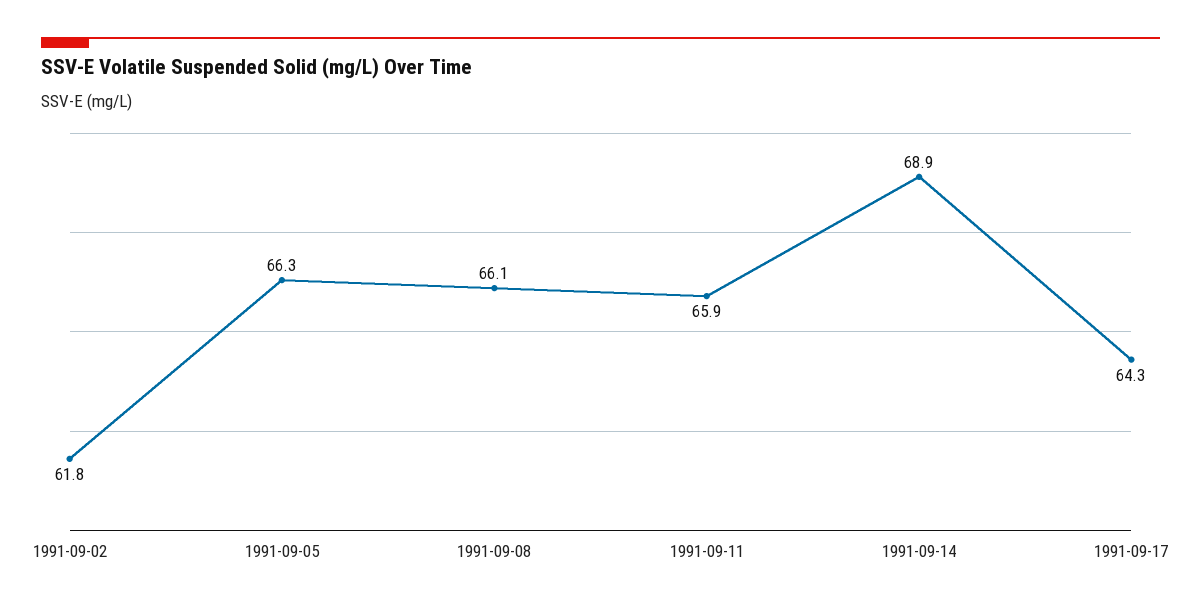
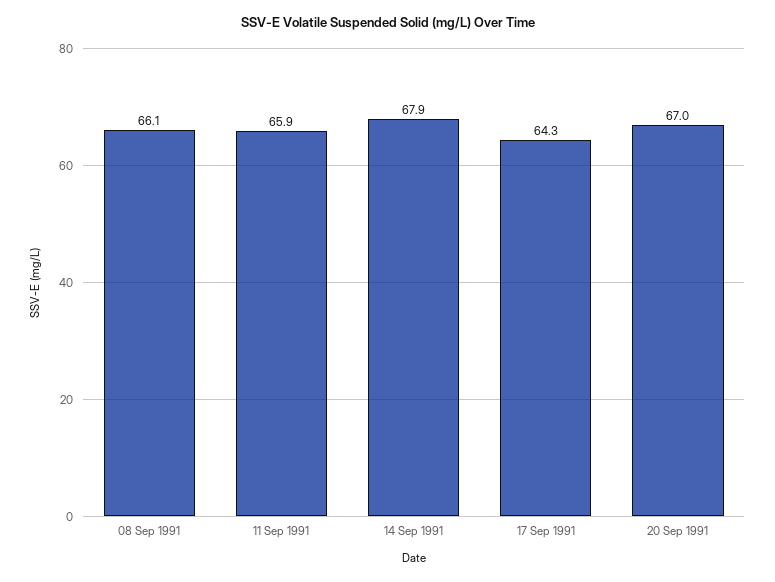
1991-09-02: 61.8 -> none
1991-09-05: 66.3 -> none
1991-09-14: 68.9 -> 67.9
20 Sep 1991: none -> 67

